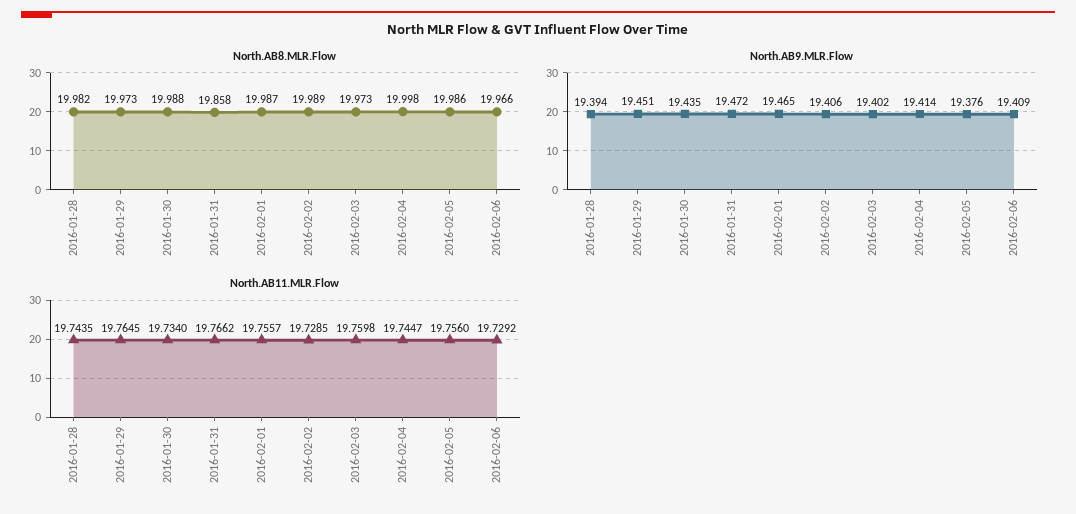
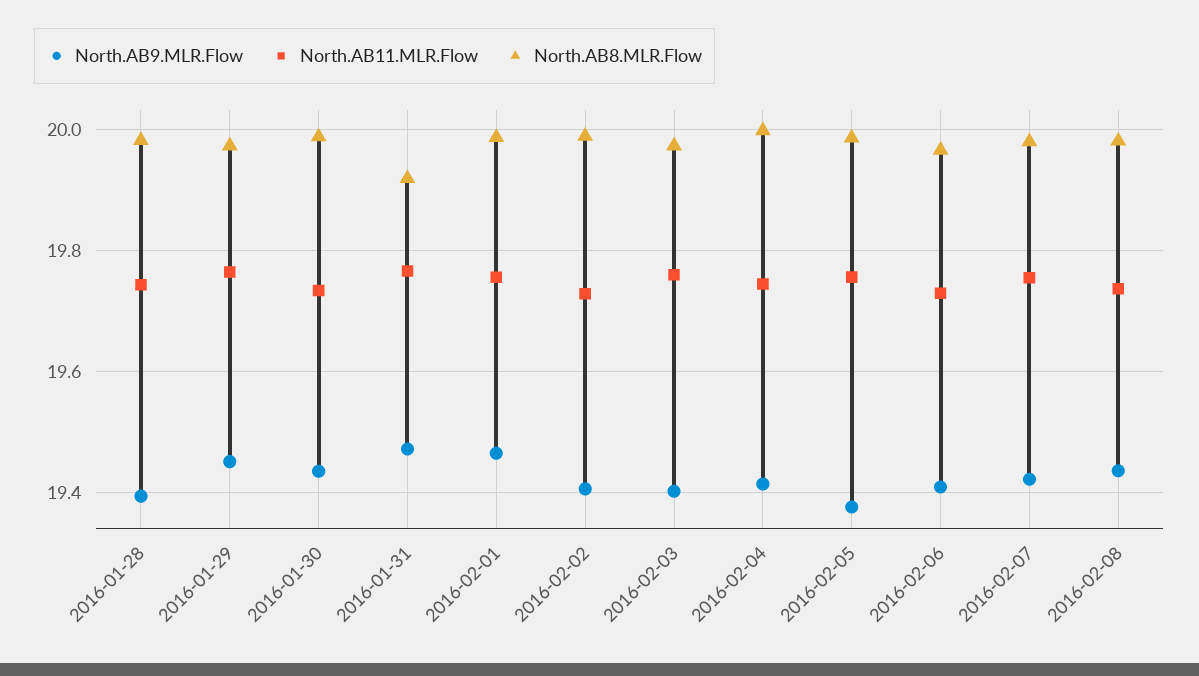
North.AB8.MLR.Flow, 2016-01-31: 19.858 -> 19.92
North.AB9.MLR.Flow, 2016-02-07: none -> 19.42
North.AB11.MLR.Flow, 2016-02-07: none -> 19.76
North.AB8.MLR.Flow, 2016-02-07: none -> 19.98
North.AB9.MLR.Flow, 2016-02-08: none -> 19.44
North.AB11.MLR.Flow, 2016-02-08: none -> 19.74
North.AB8.MLR.Flow, 2016-02-08: none -> 19.98

